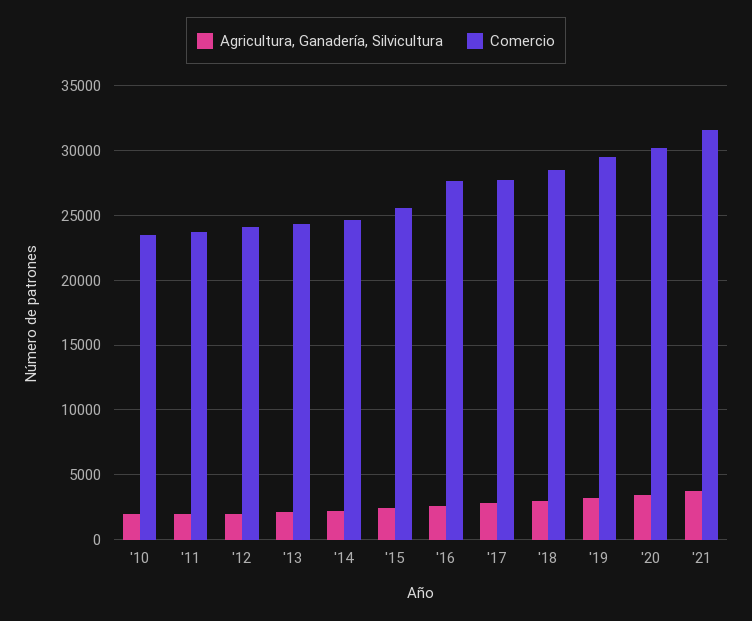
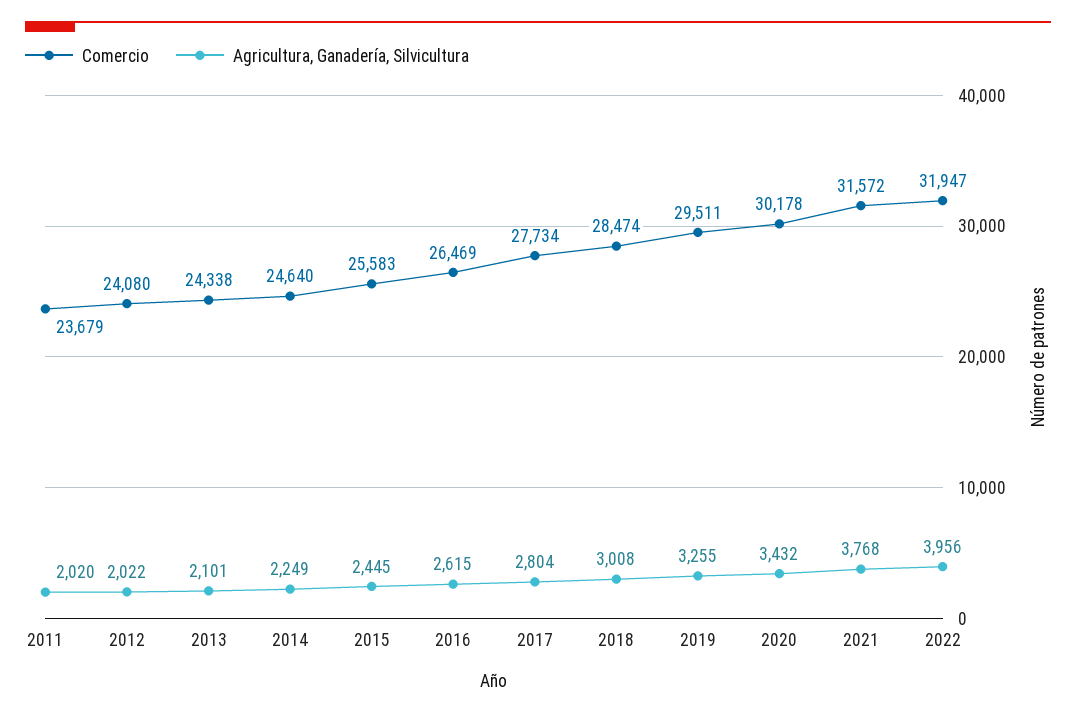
Agricultura, Ganadería, Silvicultura, '10: 2000 -> none
Comercio, '10: 23500 -> none
Comercio, '16: 27500 -> 26469
Comercio, 2022: none -> 31947
Agricultura, Ganadería, Silvicultura, 2022: none -> 3956

